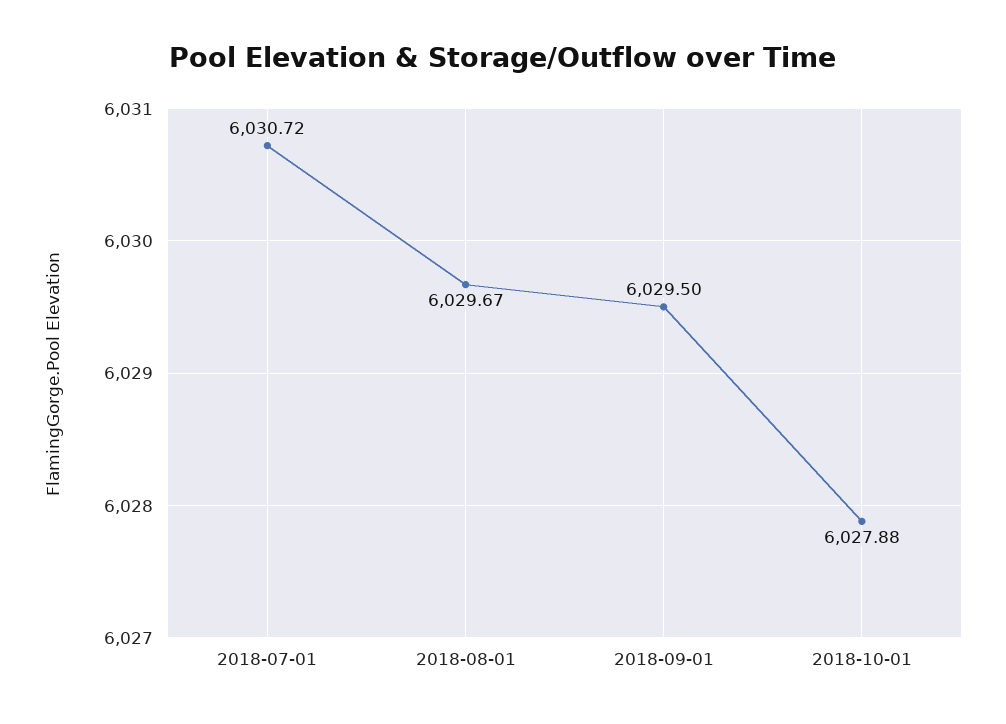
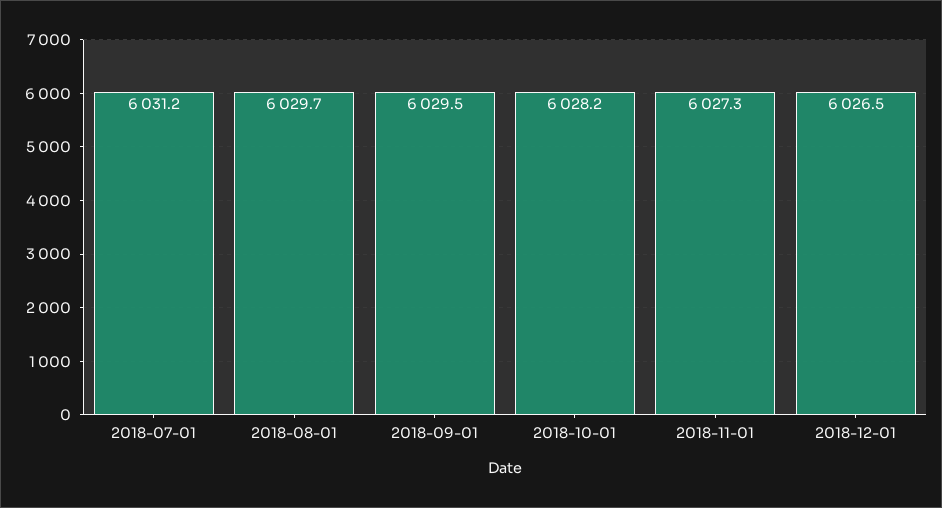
2018-07-01: 6030.72 -> 6031.2
2018-10-01: 6027.88 -> 6028.2
2018-11-01: none -> 6027.3
2018-12-01: none -> 6026.5

